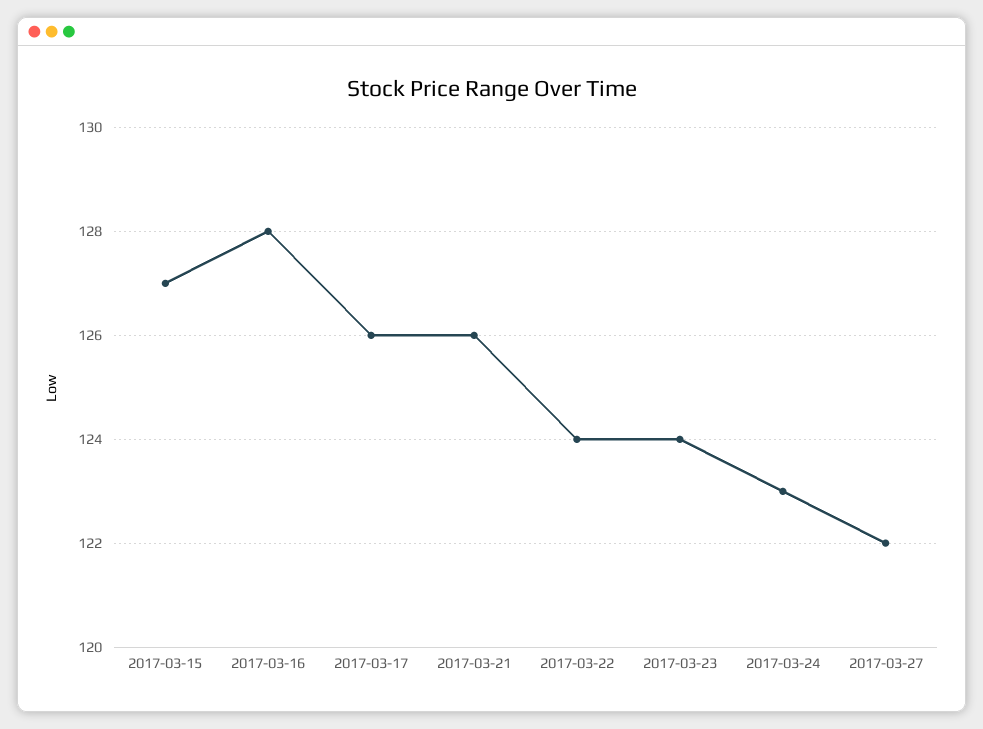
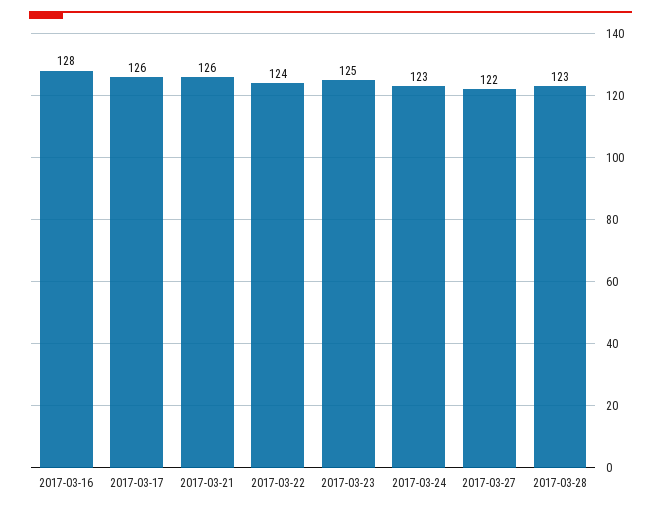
2017-03-15: 127 -> none
2017-03-23: 124 -> 125
2017-03-28: none -> 123

